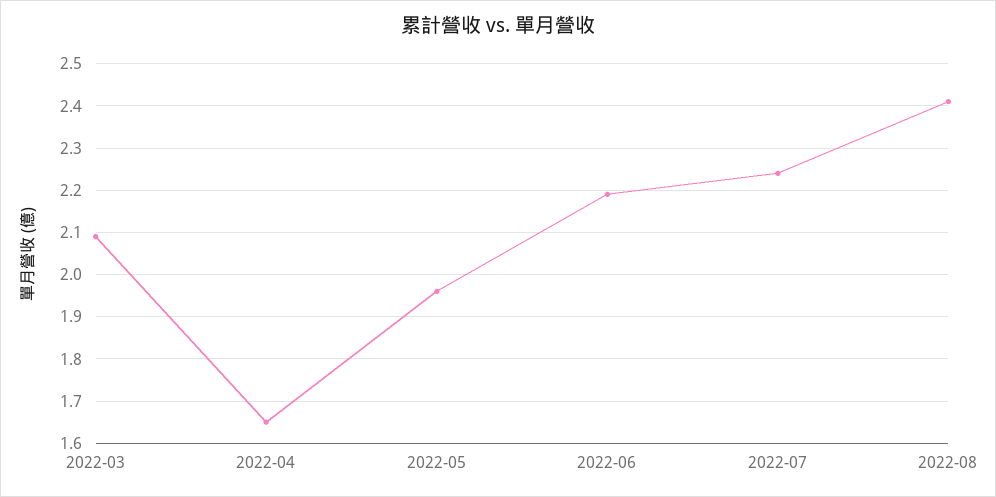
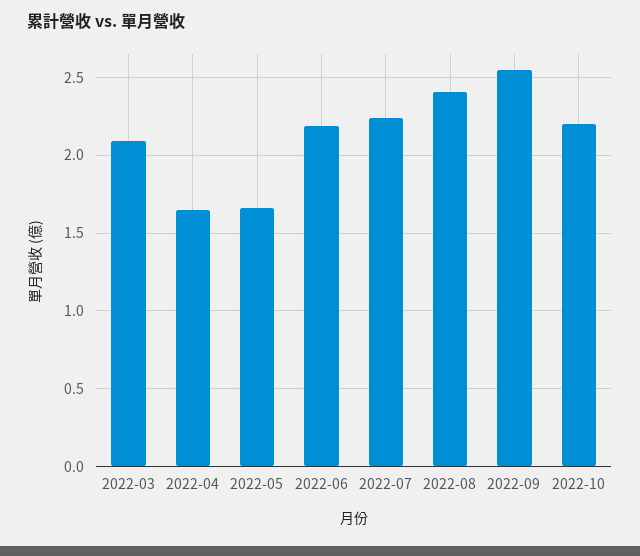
2022-05: 1.95 -> 1.65
2022-09: none -> 2.55
2022-10: none -> 2.2

